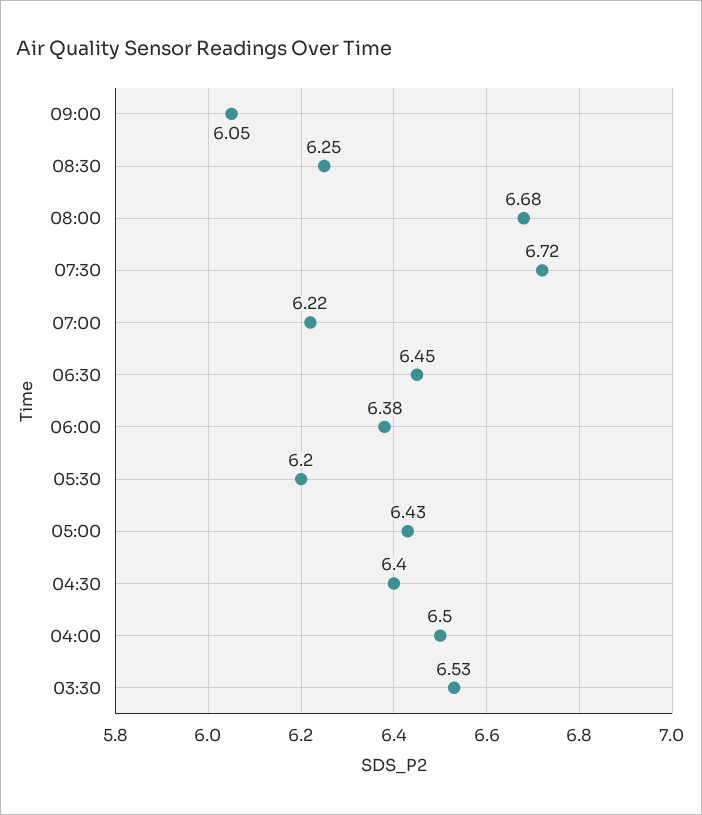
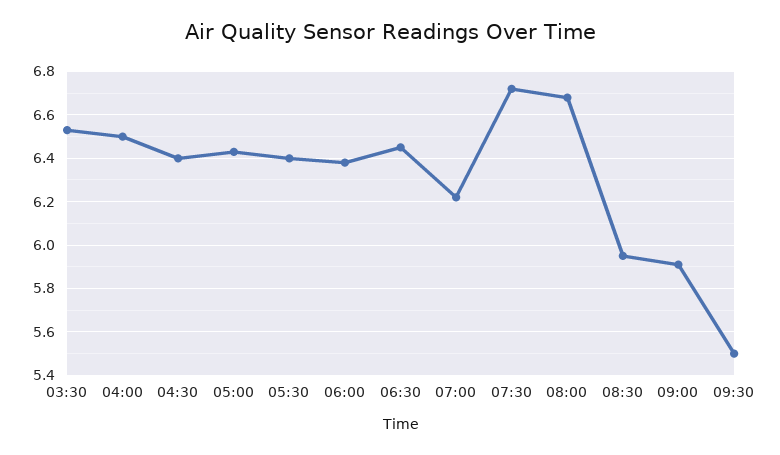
09:00: 6.05 -> 5.9
08:30: 6.25 -> 5.95
05:30: 6.2 -> 6.4
09:30: none -> 5.5

